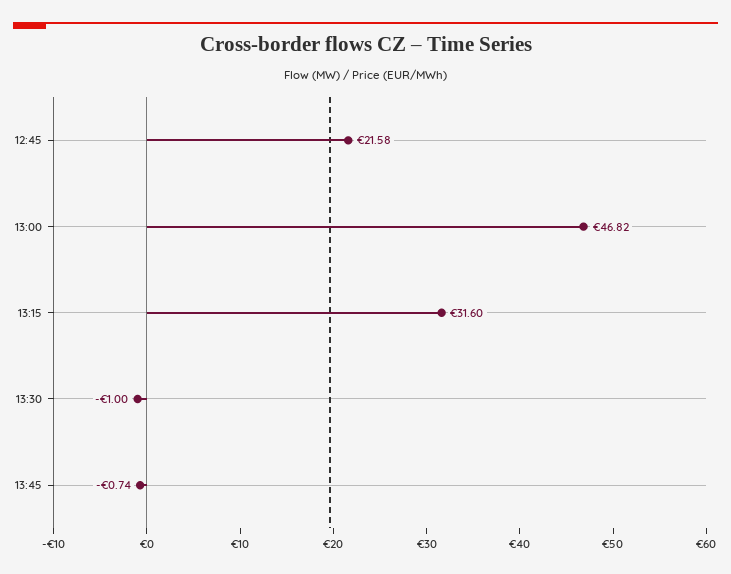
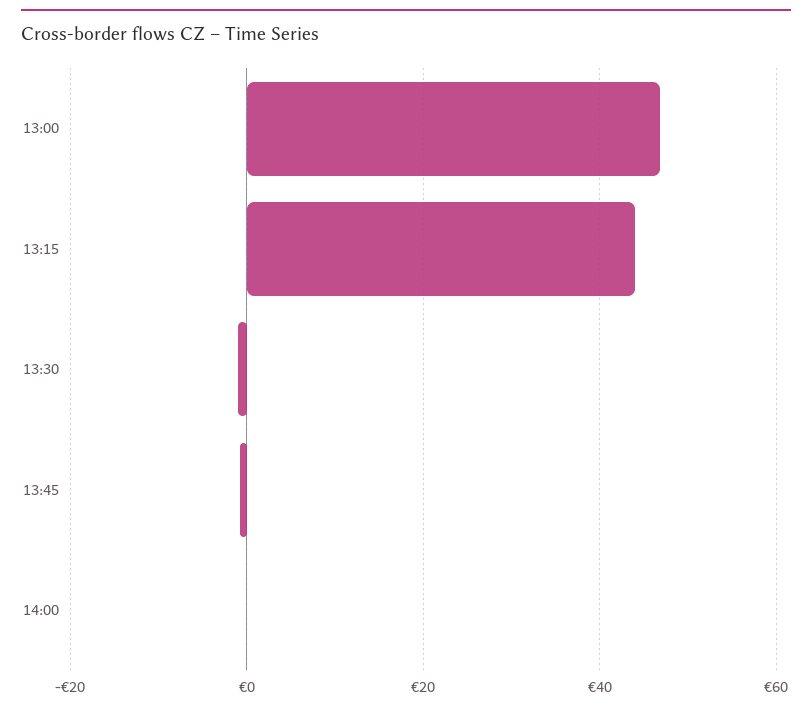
12:45: 21.58 -> none
13:15: 31.6 -> 44
14:00: none -> 0

